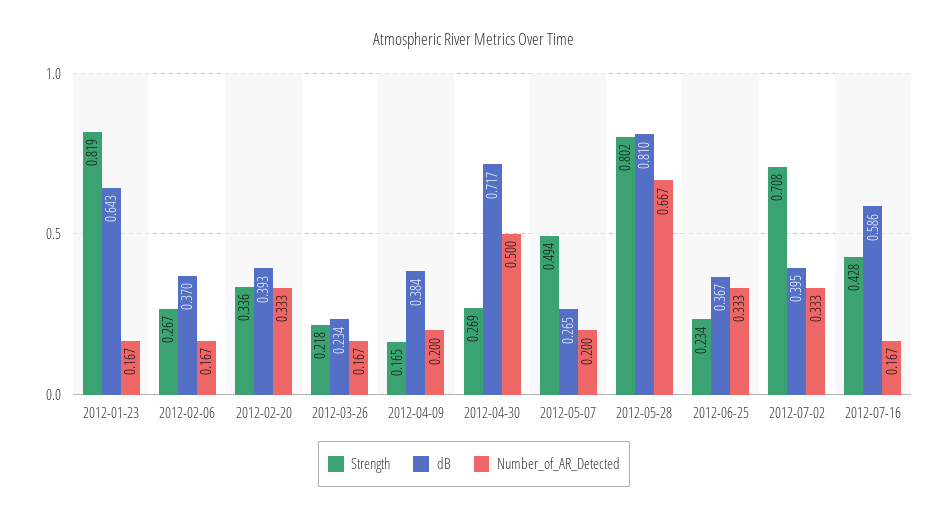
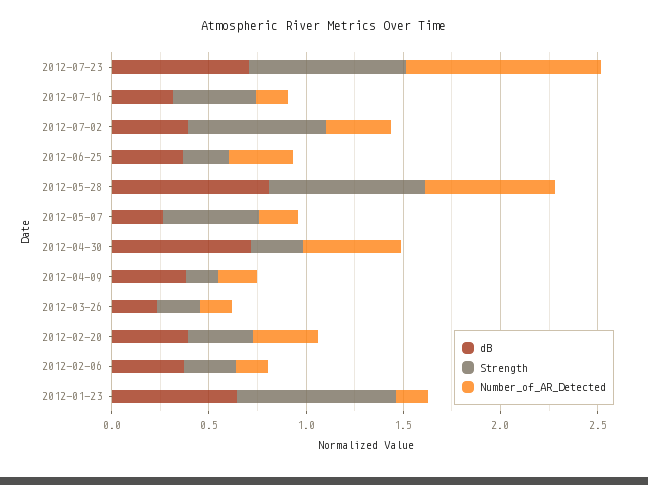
dB, 2012-07-16: 0.586 -> 0.3
dB, 2012-07-23: none -> 0.7
Strength, 2012-07-23: none -> 0.8
Number_of_AR_Detected, 2012-07-23: none -> 1

